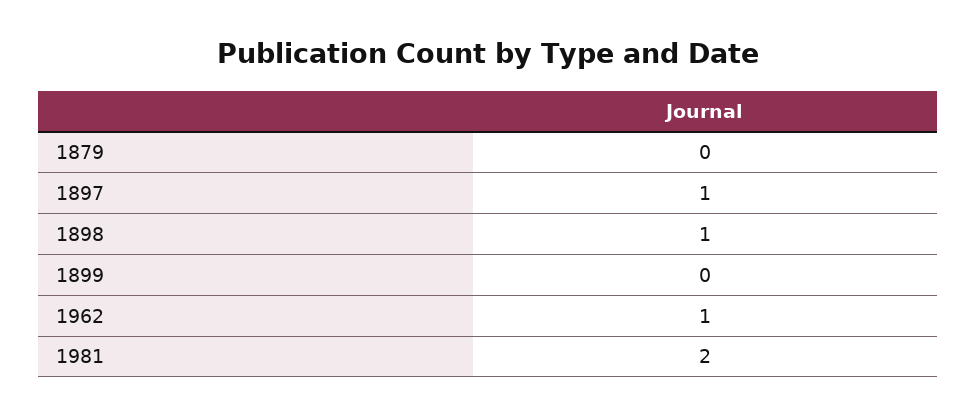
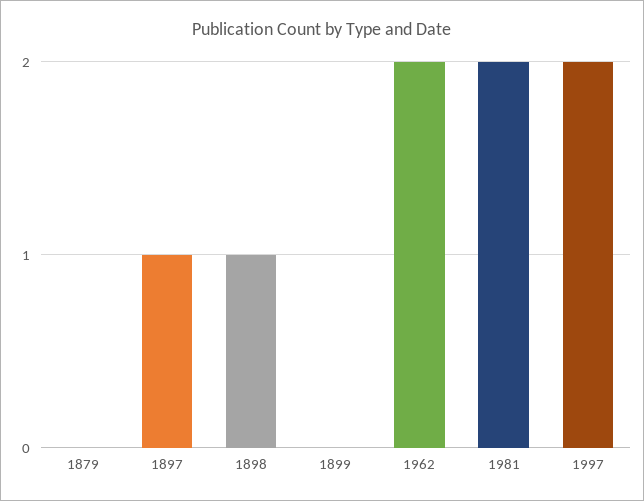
1962: 1 -> 2
1997: none -> 2

